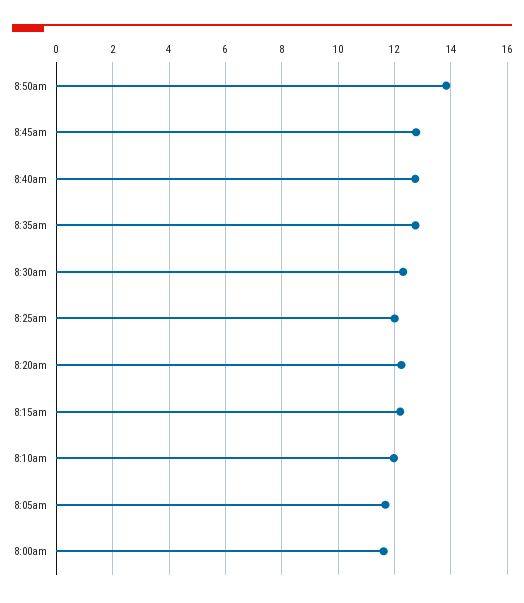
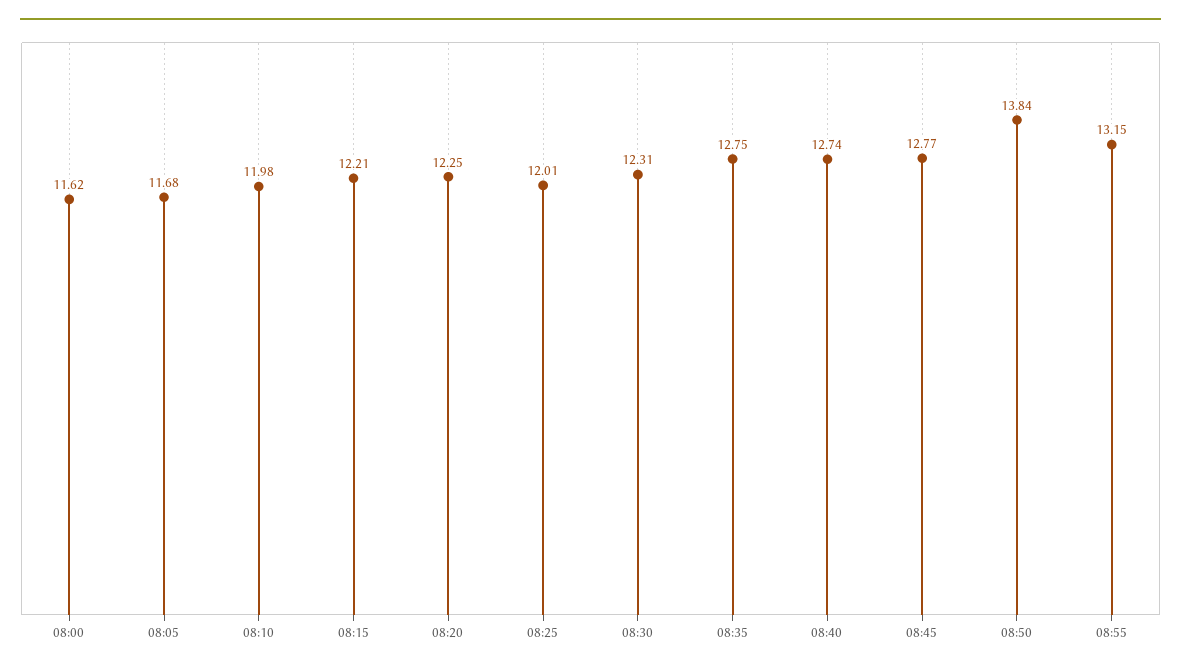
08:55: none -> 13.15

